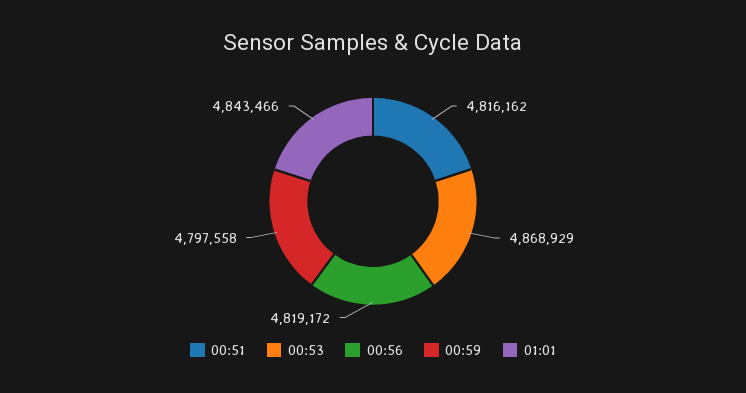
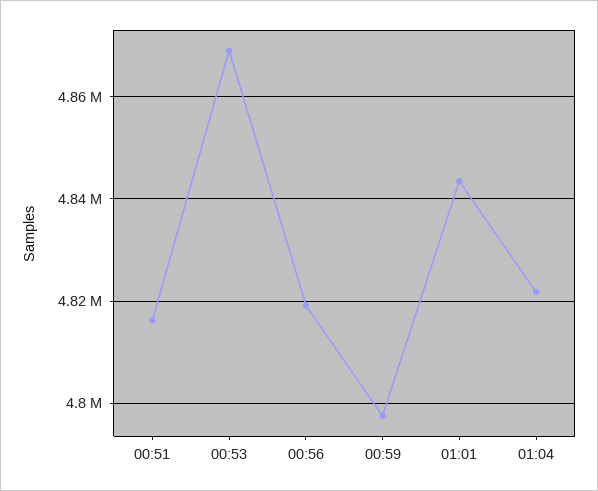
01:04: none -> 4822000

